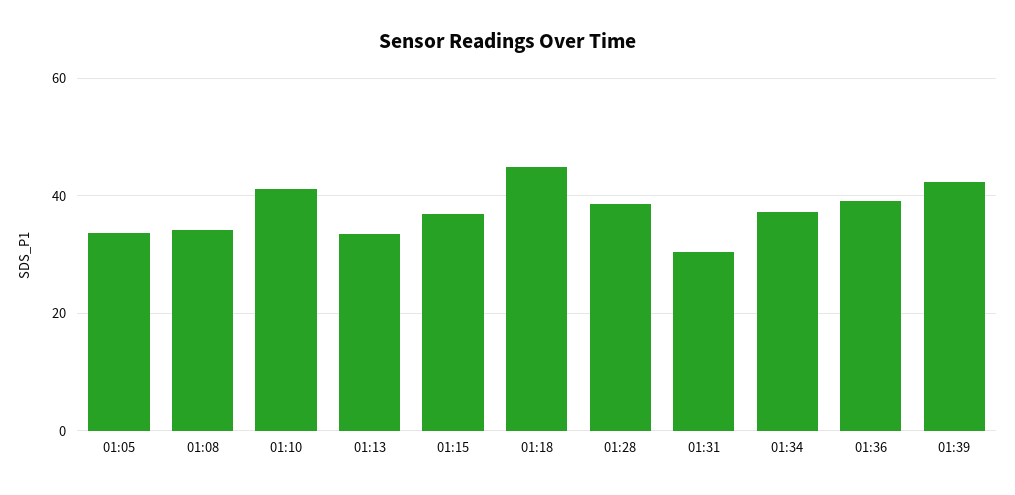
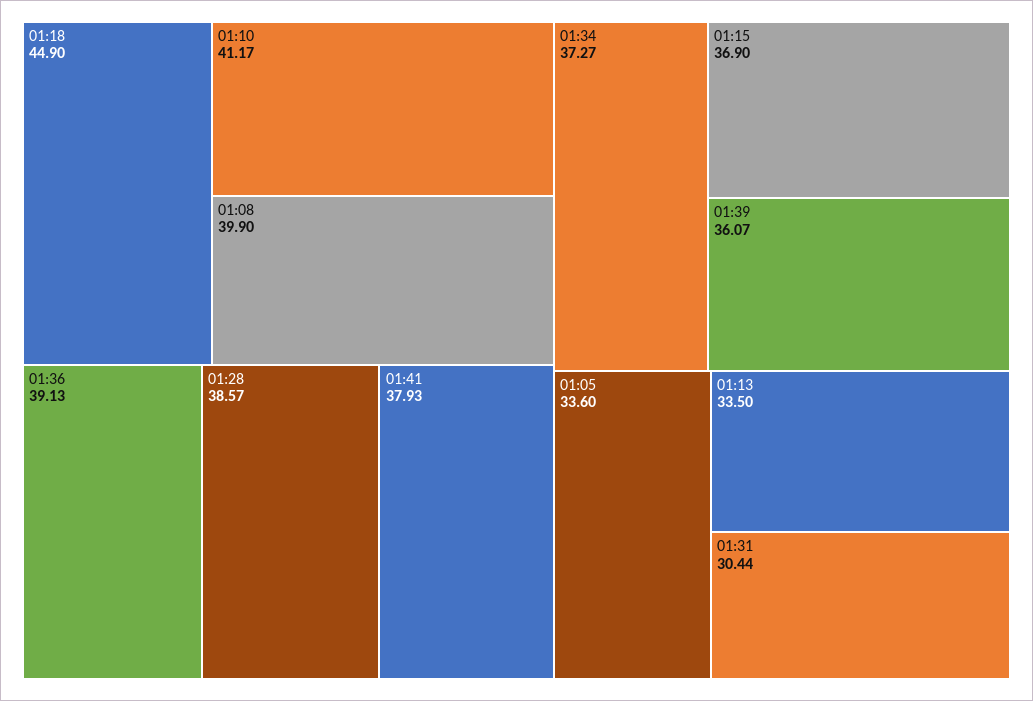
01:08: 34 -> 39.9
01:39: 42 -> 36.07
01:41: none -> 37.93

